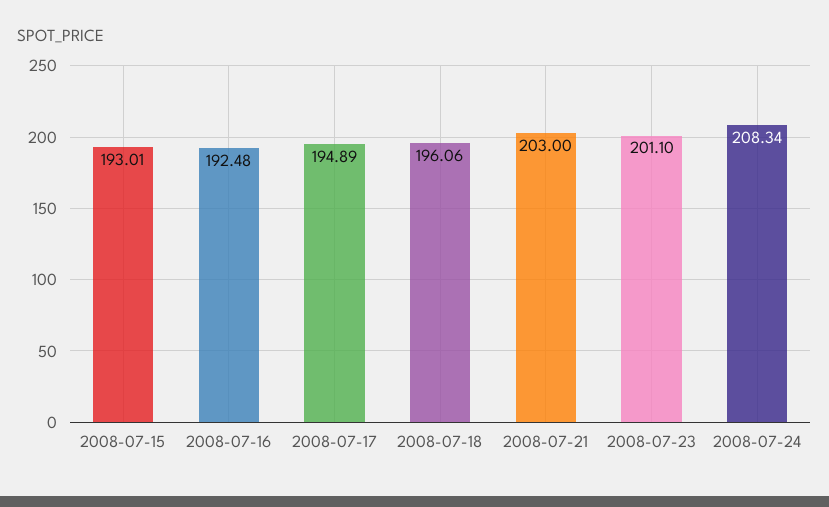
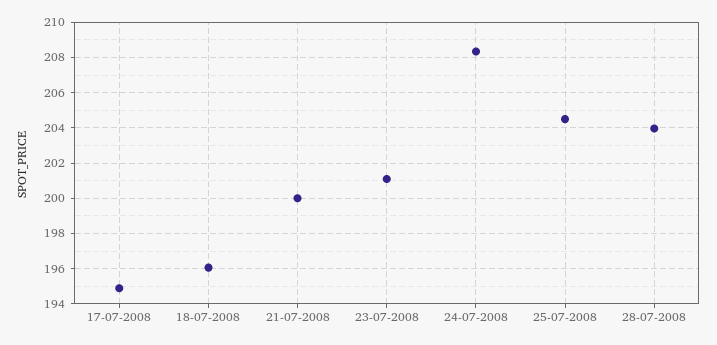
2008-07-15: 193.01 -> none
2008-07-16: 192.48 -> none
2008-07-21: 203 -> 200
25-07-2008: none -> 204.5
28-07-2008: none -> 204

